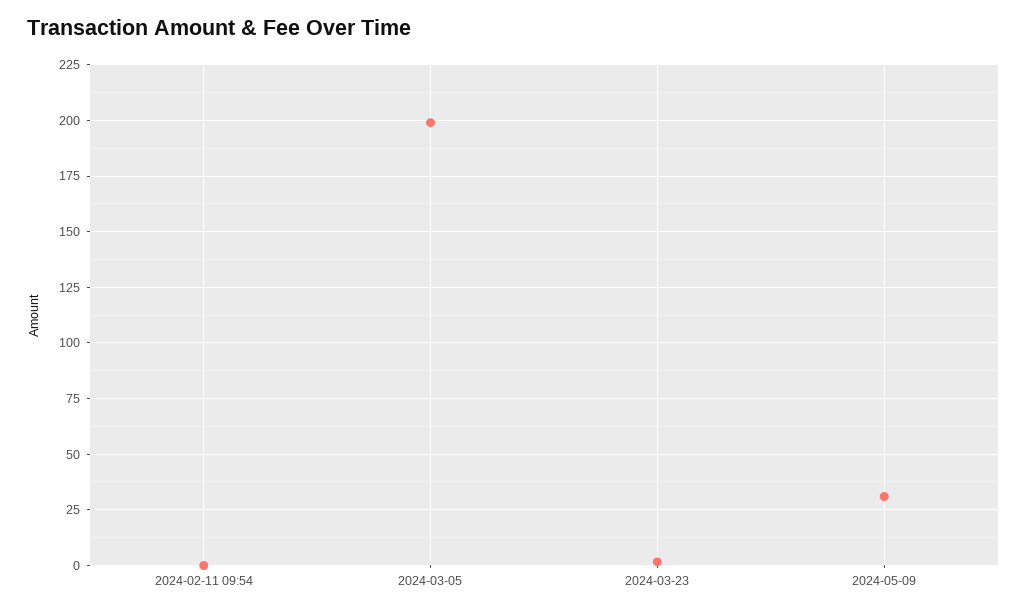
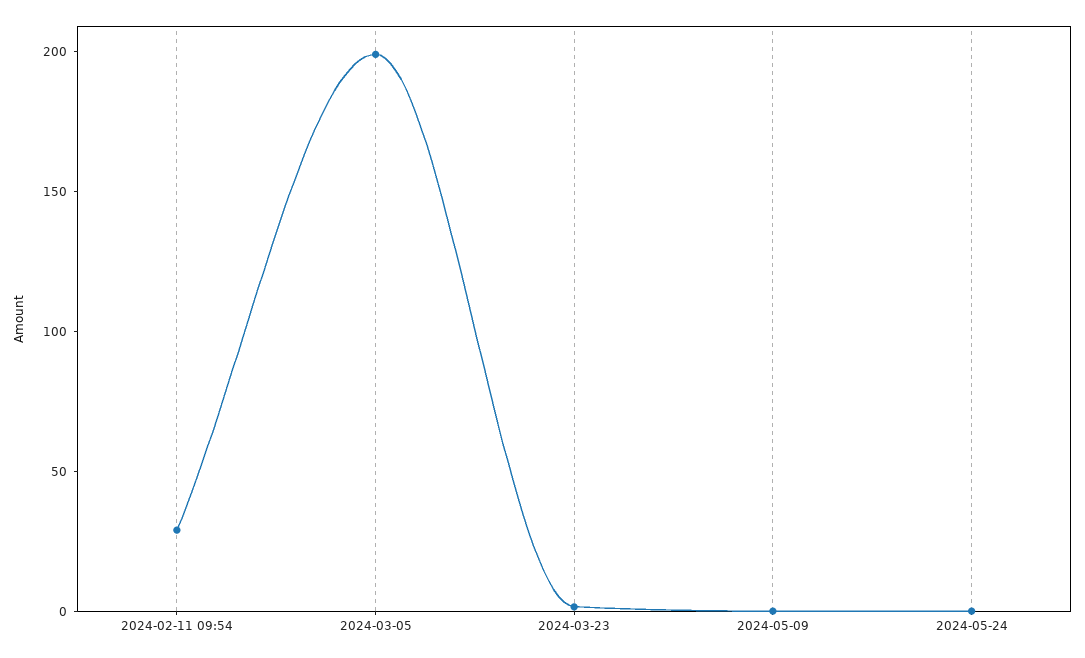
2024-02-11 09:54: 0 -> 30
2024-05-09: 30 -> 0
2024-05-24: none -> 0

